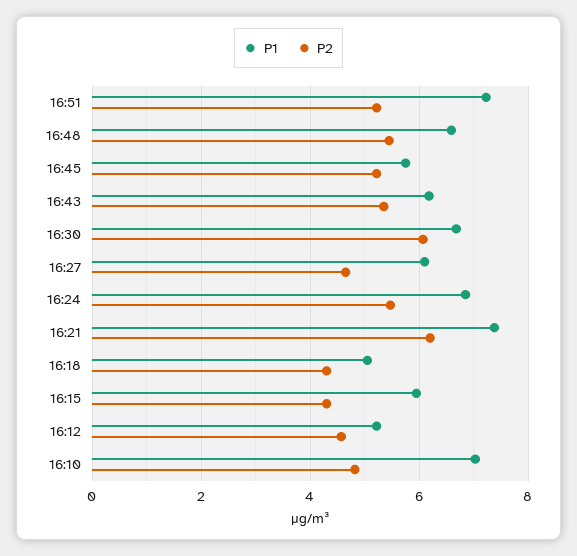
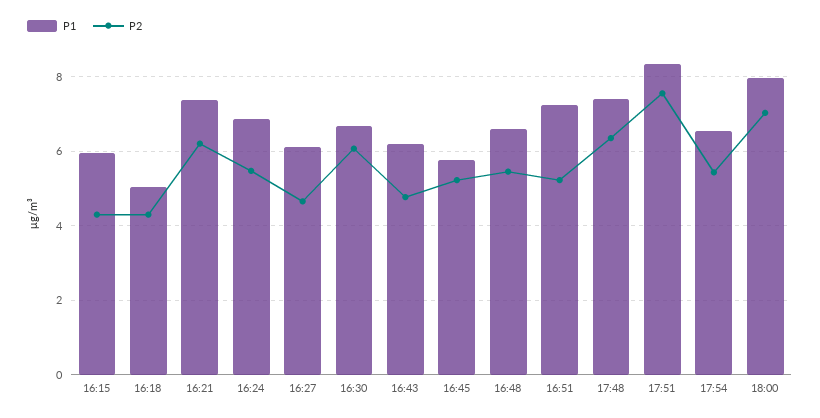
P2, 16:43: 5.4 -> 4.8
P1, 16:12: 5.2 -> none
P2, 16:12: 4.6 -> none
P1, 16:10: 7 -> none
P2, 16:10: 4.8 -> none
P1, 17:48: none -> 7.4
P2, 17:48: none -> 6.4
P1, 17:51: none -> 8.4
P2, 17:51: none -> 7.6
P1, 17:54: none -> 6.6
P2, 17:54: none -> 5.4
P1, 18:00: none -> 8
P2, 18:00: none -> 7

